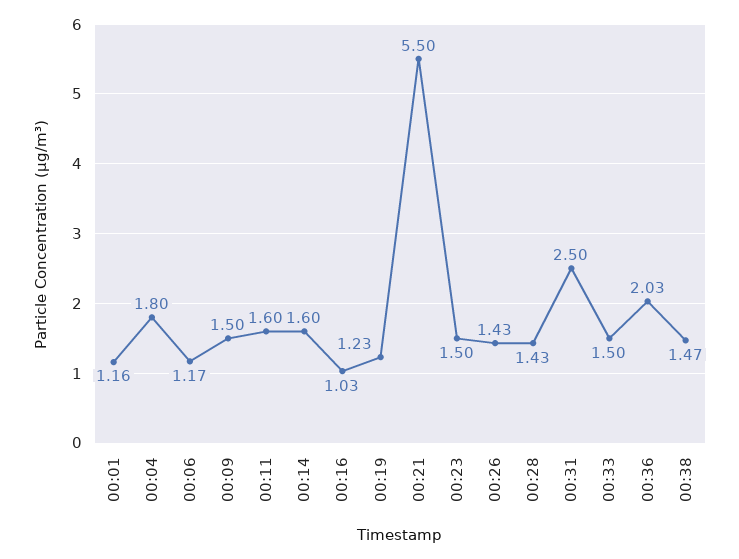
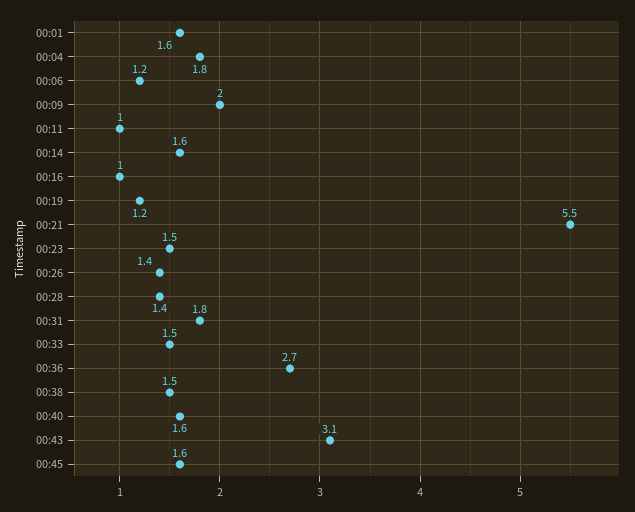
00:01: 1.16 -> 1.6
00:09: 1.5 -> 2
00:11: 1.6 -> 1
00:31: 2.5 -> 1.8
00:36: 2.03 -> 2.7
00:40: none -> 1.6
00:43: none -> 3.1
00:45: none -> 1.6

